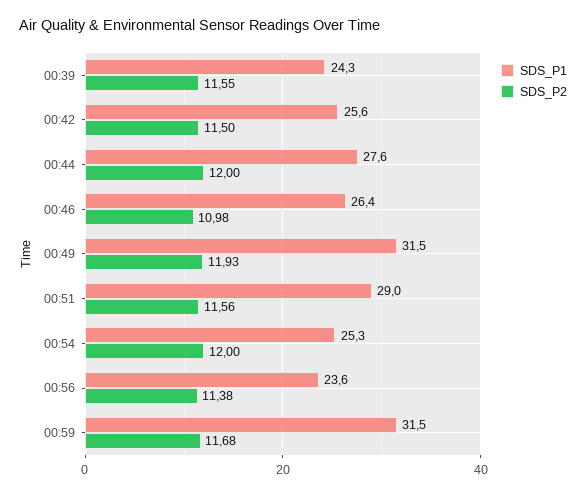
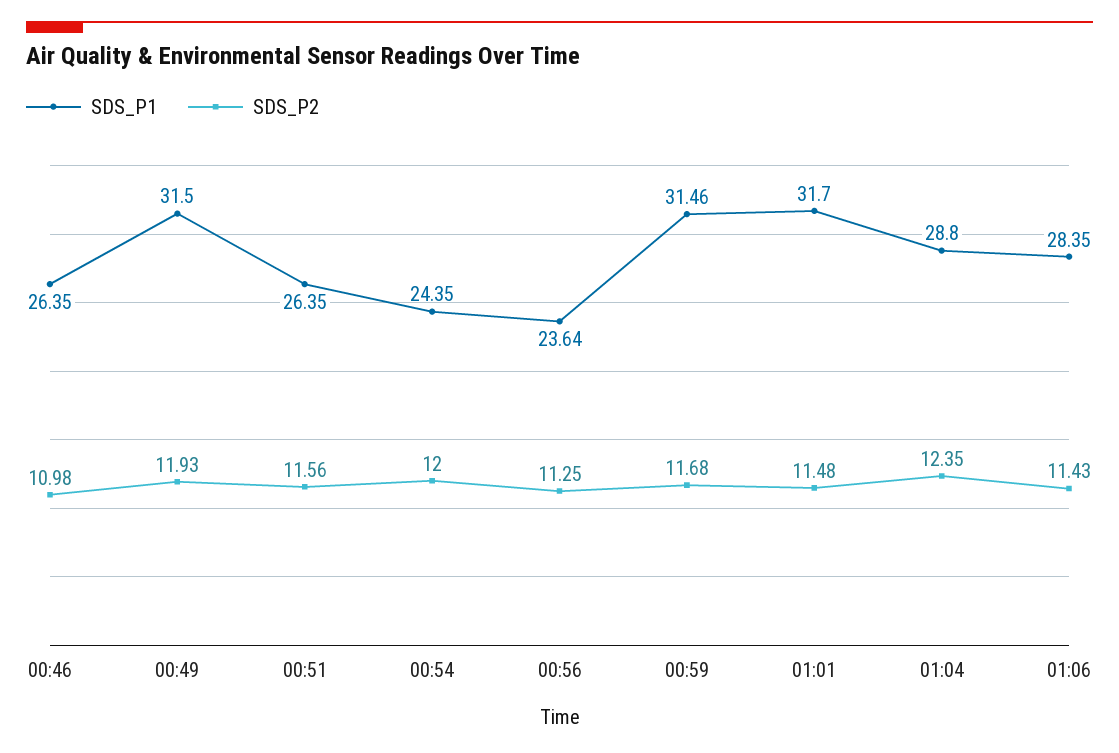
SDS_P1, 00:39: 24.3 -> none
SDS_P2, 00:39: 11.55 -> none
SDS_P1, 00:42: 25.6 -> none
SDS_P2, 00:42: 11.5 -> none
SDS_P1, 00:44: 27.6 -> none
SDS_P2, 00:44: 12 -> none
SDS_P1, 00:51: 29 -> 26.35
SDS_P1, 00:54: 25.3 -> 24.35
SDS_P2, 00:56: 11.38 -> 11.25
SDS_P1, 01:01: none -> 31.7
SDS_P2, 01:01: none -> 11.48
SDS_P1, 01:04: none -> 28.8
SDS_P2, 01:04: none -> 12.35
SDS_P1, 01:06: none -> 28.35
SDS_P2, 01:06: none -> 11.43

